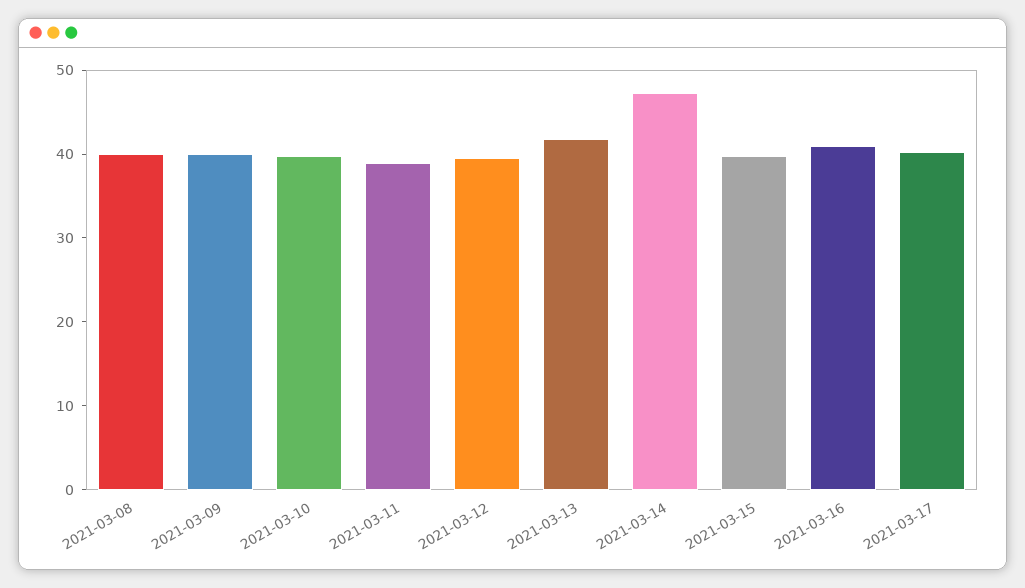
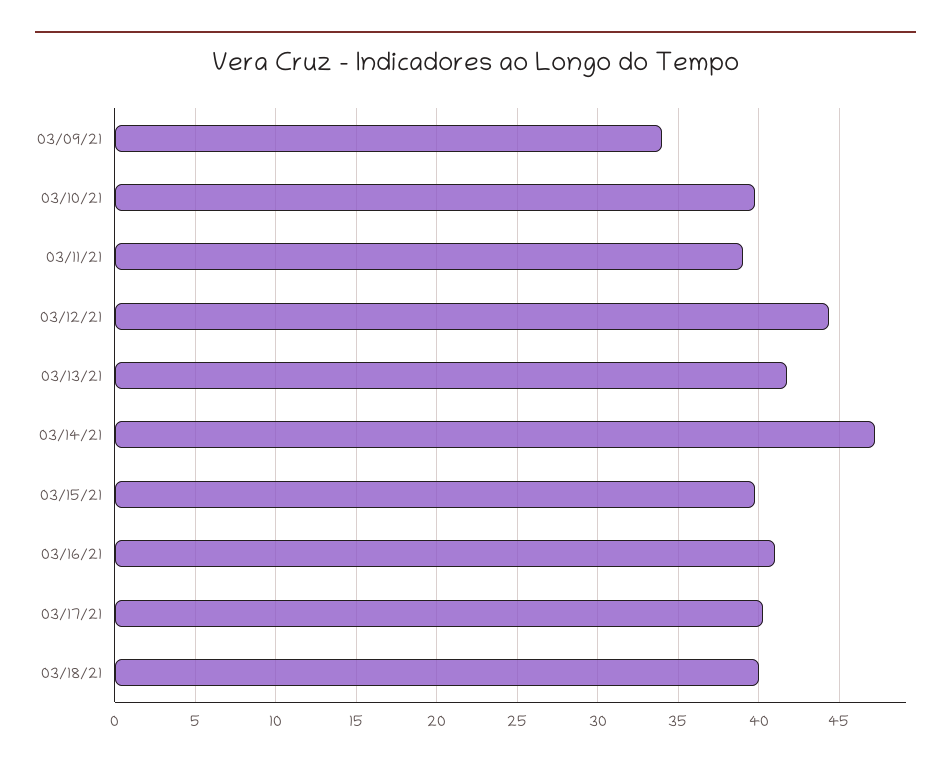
2021-03-08: 40 -> none
2021-03-09: 40 -> 34
2021-03-12: 40 -> 44.5
03/18/21: none -> 40

